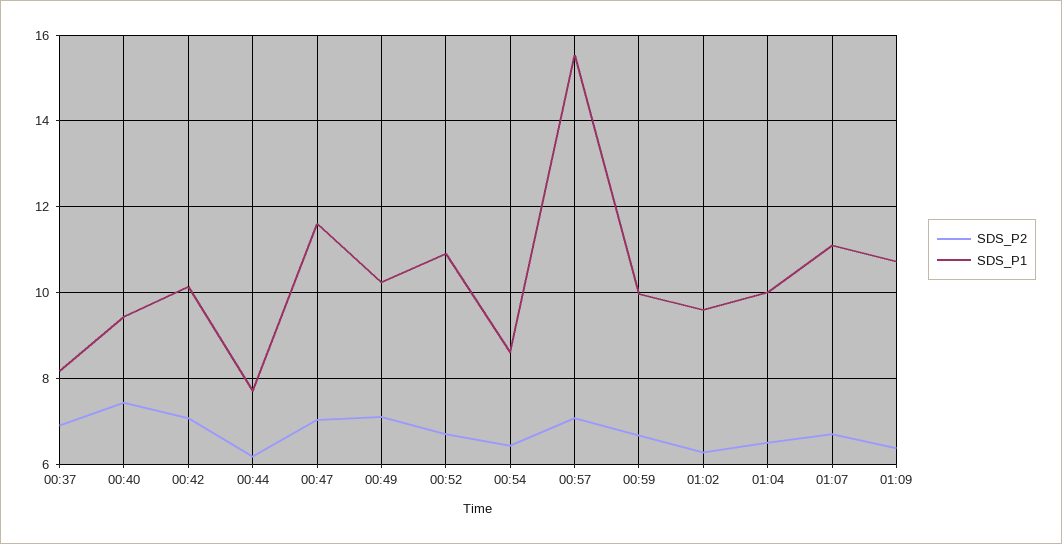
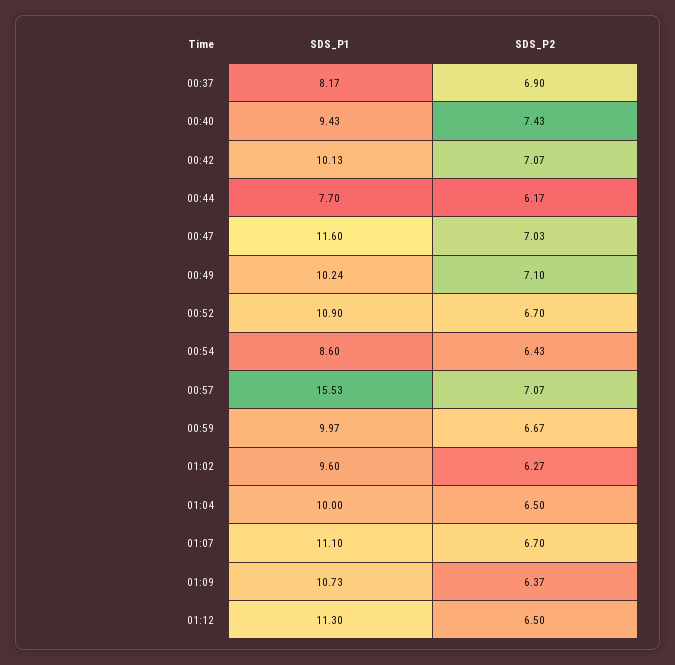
SDS_P1, 01:12: none -> 11.3
SDS_P2, 01:12: none -> 6.5

